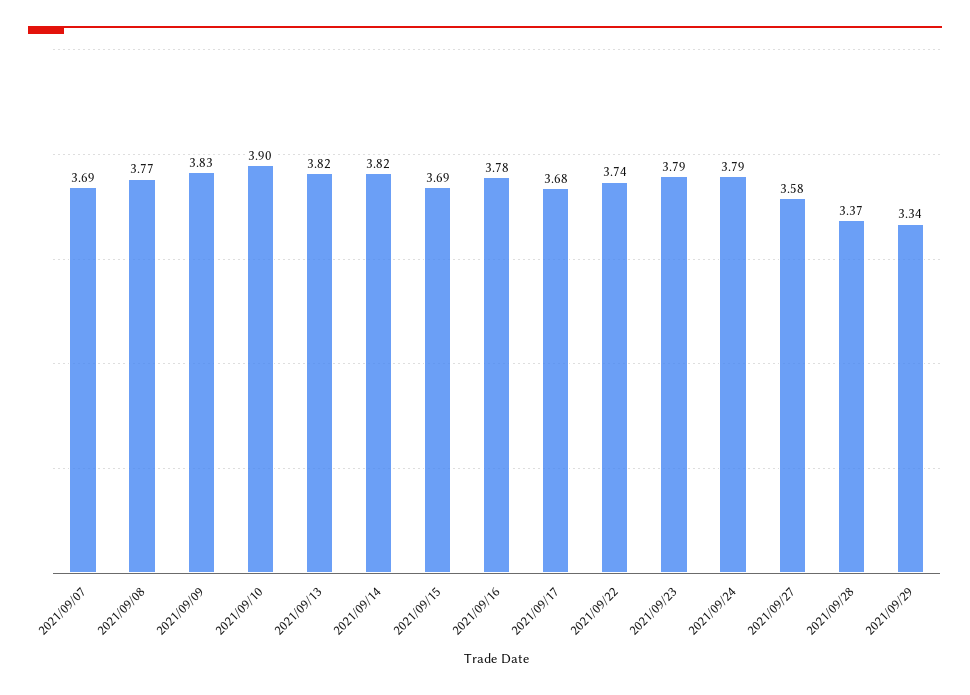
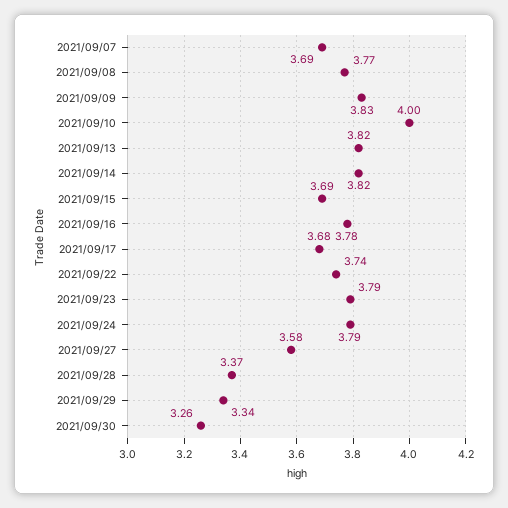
2021/09/10: 3.9 -> 4
2021/09/30: none -> 3.26

